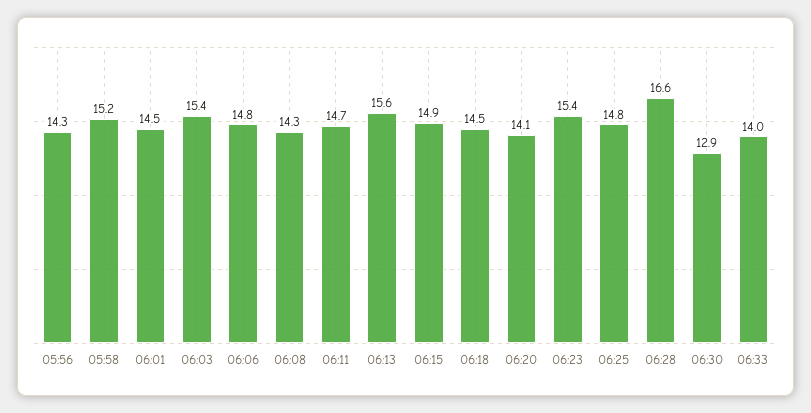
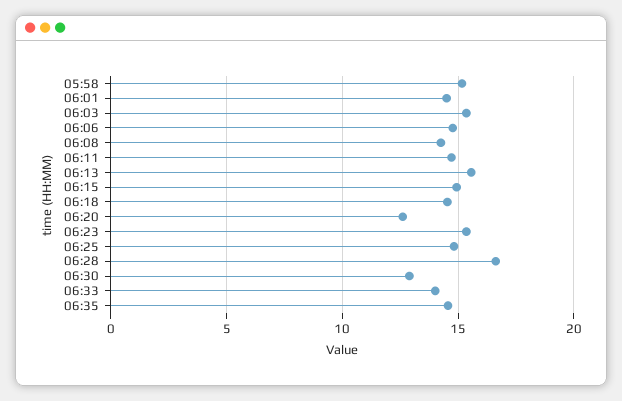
05:56: 14.3 -> none
06:20: 14.1 -> 12.5
06:35: none -> 14.5

